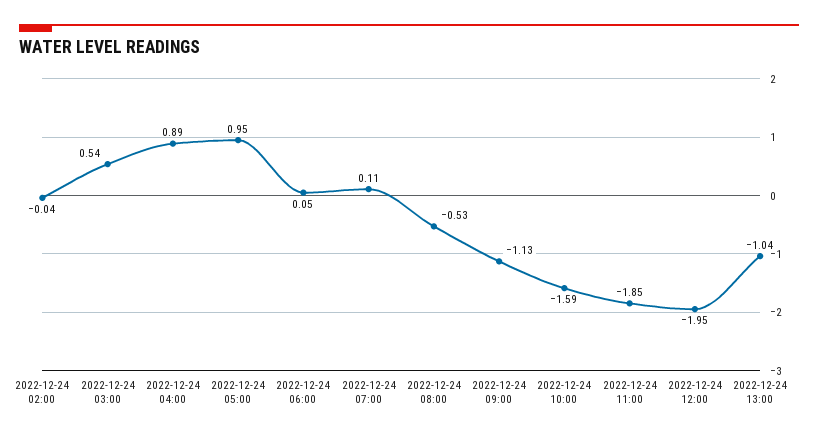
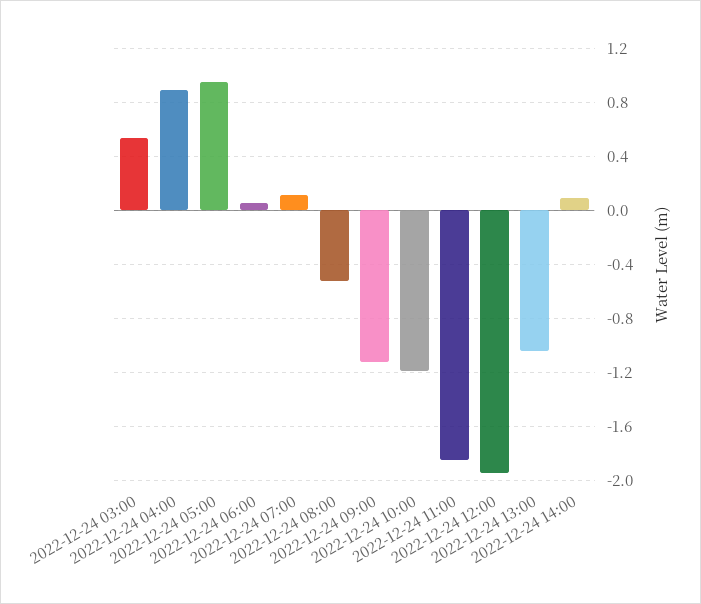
2022-12-24 02:00: -0.04 -> none
2022-12-24 10:00: -1.59 -> -1.2
2022-12-24 14:00: none -> 0.1

